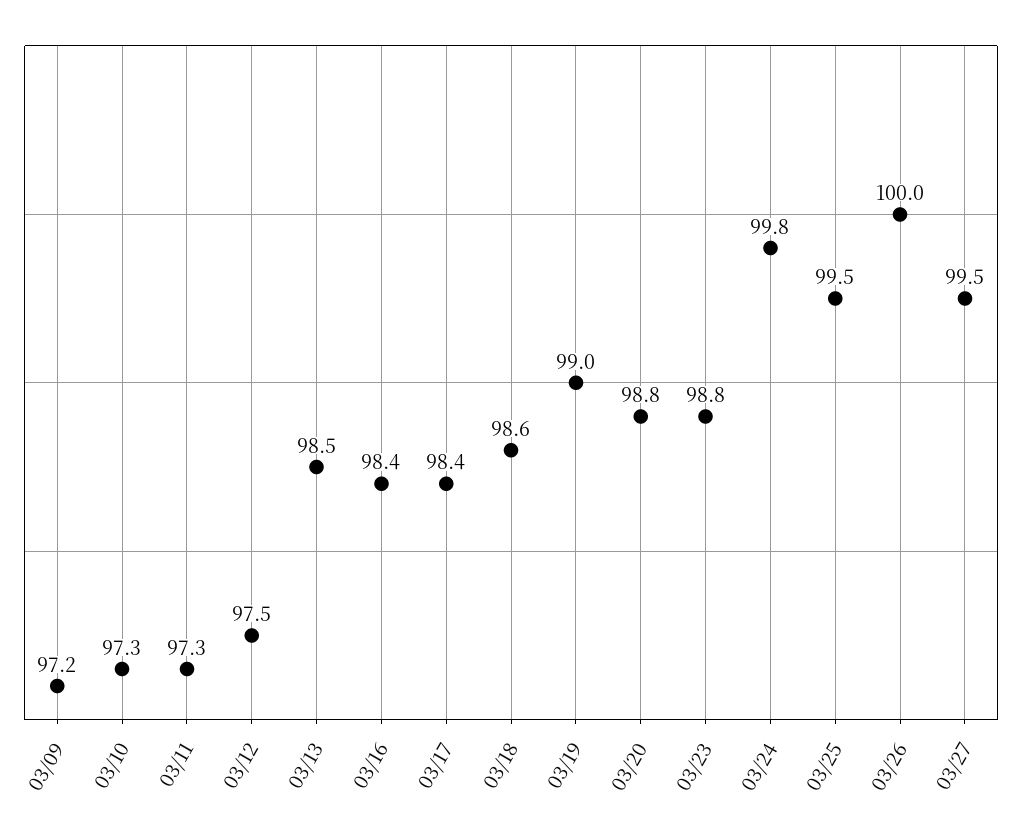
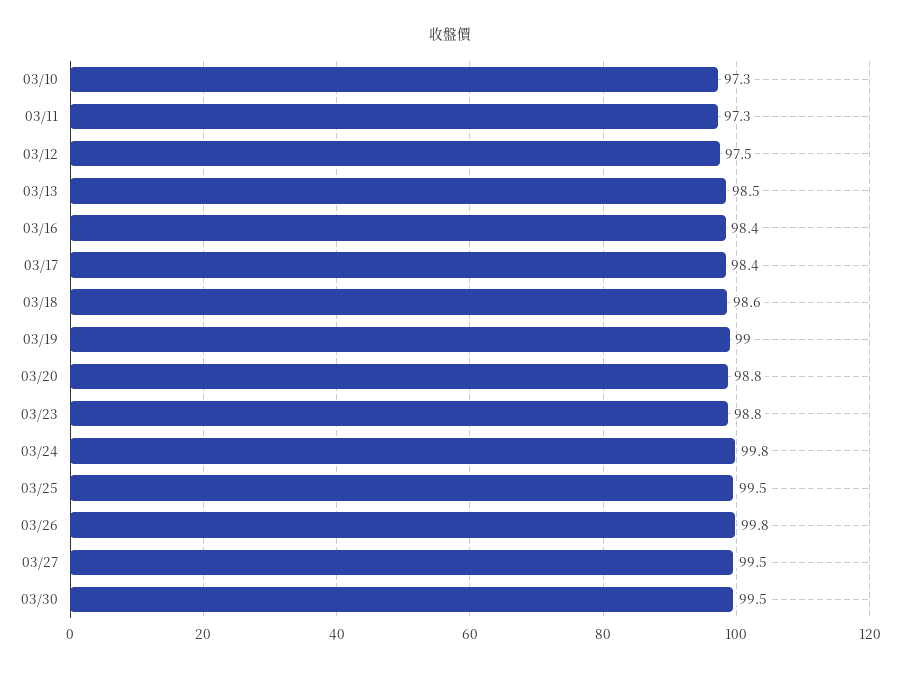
03/09: 97.2 -> none
03/26: 100 -> 99.8
03/30: none -> 99.5

